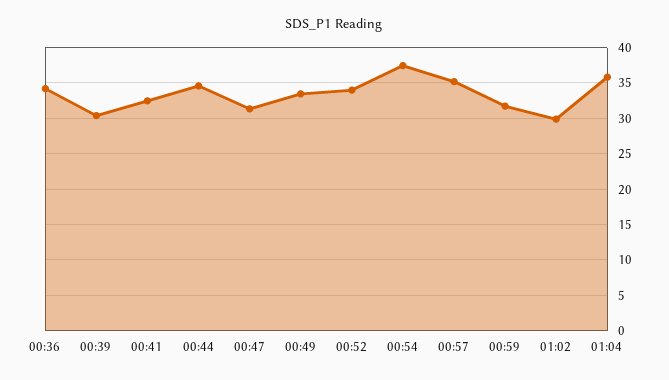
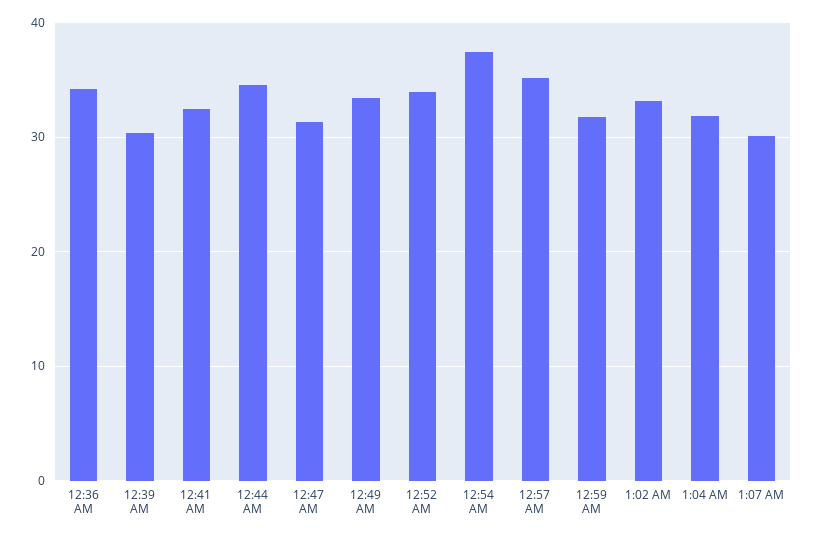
01:02: 30 -> 33
01:04: 36 -> 32
1:07 AM: none -> 30

